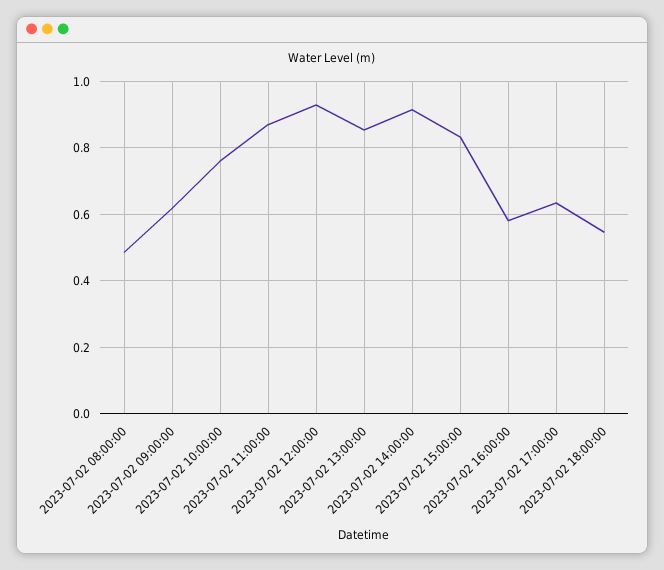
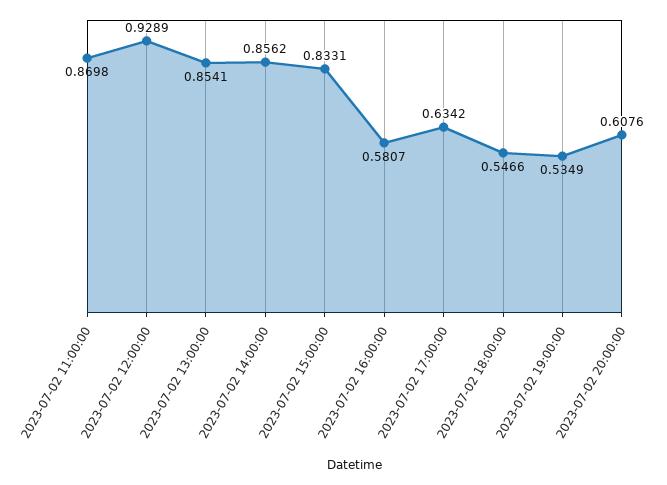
2023-07-02 08:00:00: 0.48 -> none
2023-07-02 09:00:00: 0.62 -> none
2023-07-02 10:00:00: 0.76 -> none
2023-07-02 14:00:00: 0.92 -> 0.8562
2023-07-02 19:00:00: none -> 0.5349
2023-07-02 20:00:00: none -> 0.6076

